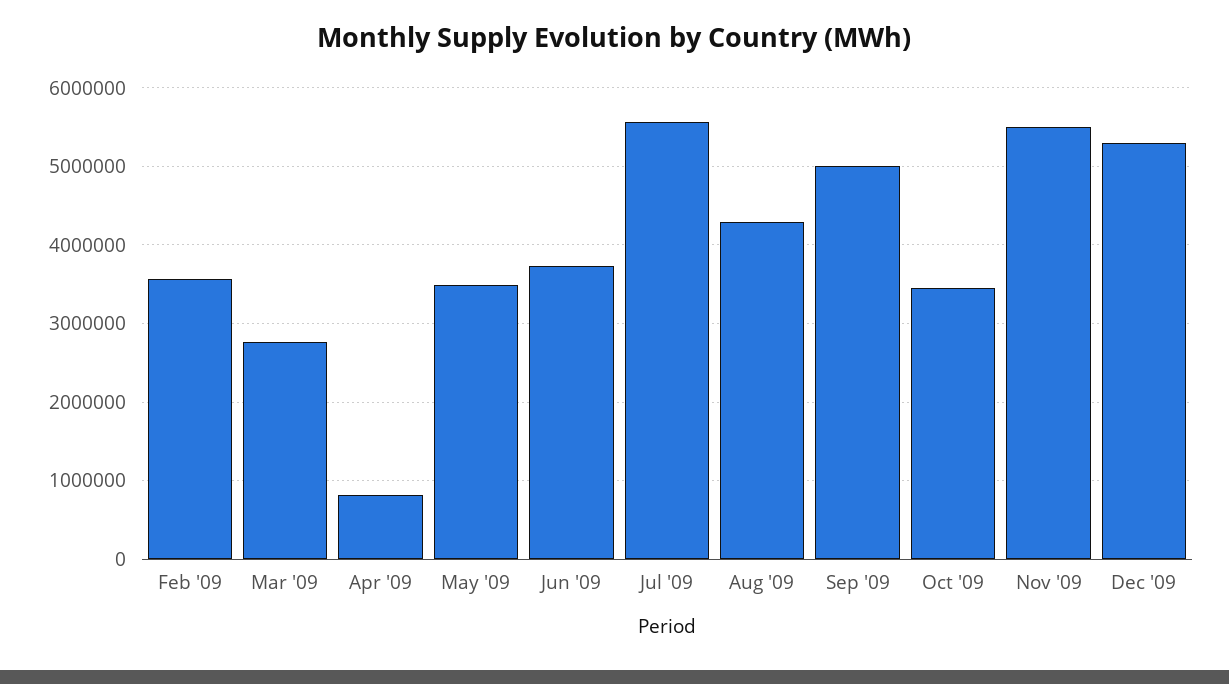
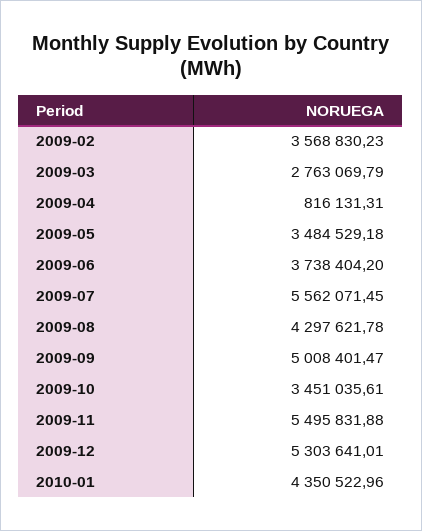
2010-01: none -> 4350522.96

